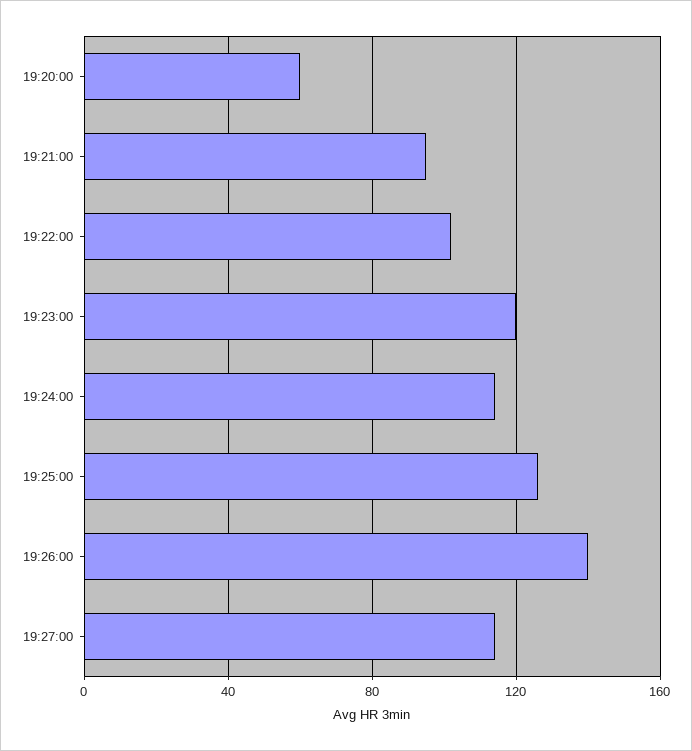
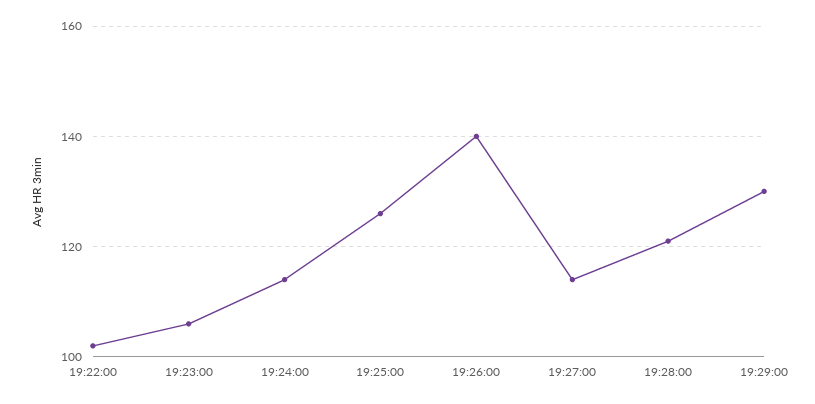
19:20:00: 60 -> none
19:21:00: 95 -> none
19:23:00: 120 -> 105
19:28:00: none -> 120
19:29:00: none -> 130

